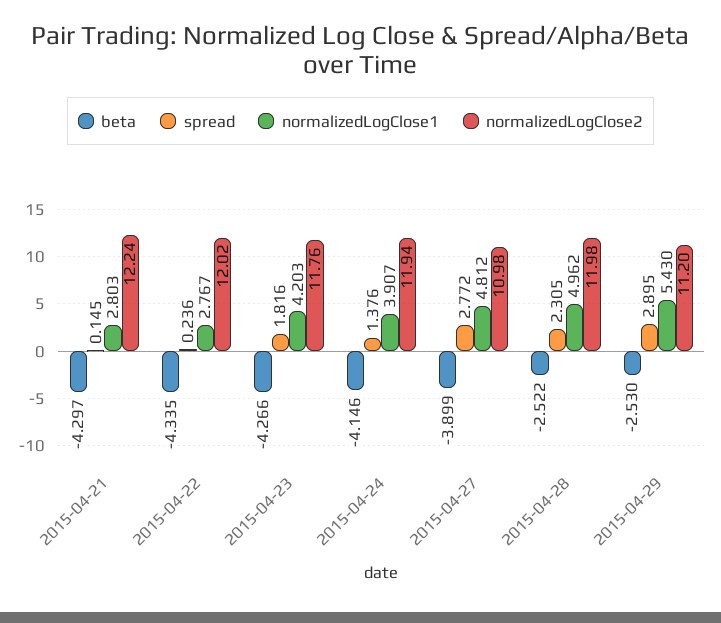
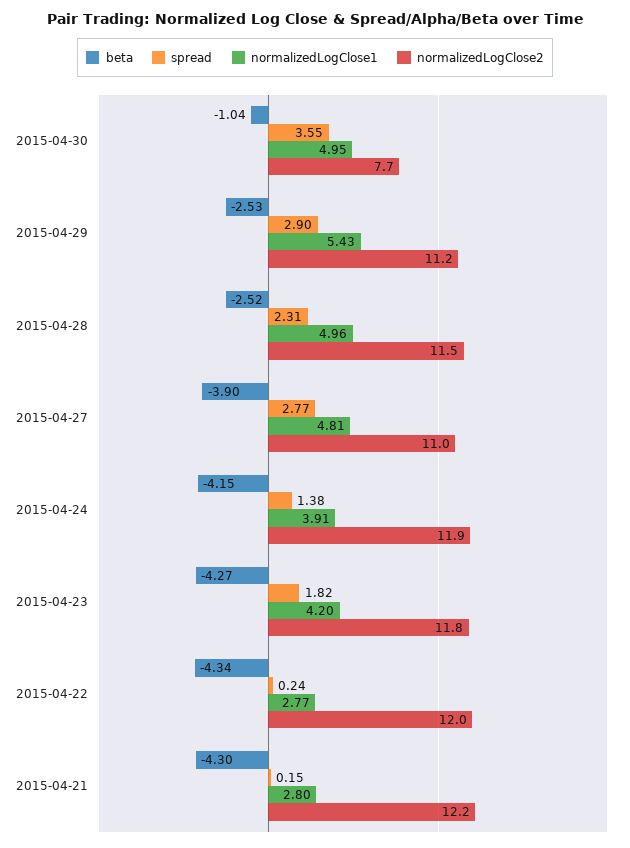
normalizedLogClose2, 2015-04-28: 11.98 -> 11.5
beta, 2015-04-30: none -> -1.04
spread, 2015-04-30: none -> 3.55
normalizedLogClose1, 2015-04-30: none -> 4.95
normalizedLogClose2, 2015-04-30: none -> 7.7

